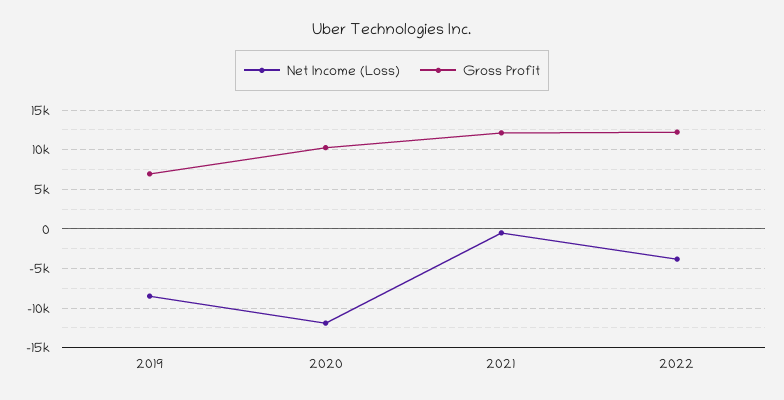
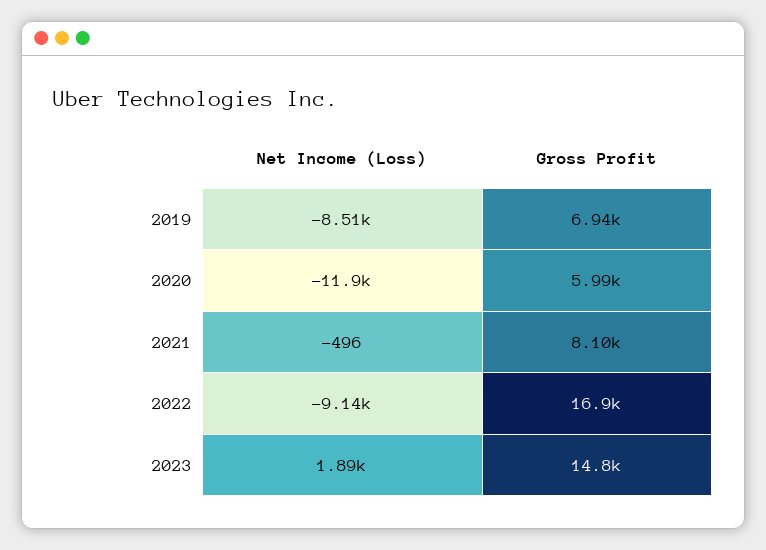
Gross Profit, 2020: 10000 -> 5990
Gross Profit, 2021: 12000 -> 8100
Net Income (Loss), 2022: -4000 -> -9140
Gross Profit, 2022: 12000 -> 16900
Net Income (Loss), 2023: none -> 1890
Gross Profit, 2023: none -> 14800

